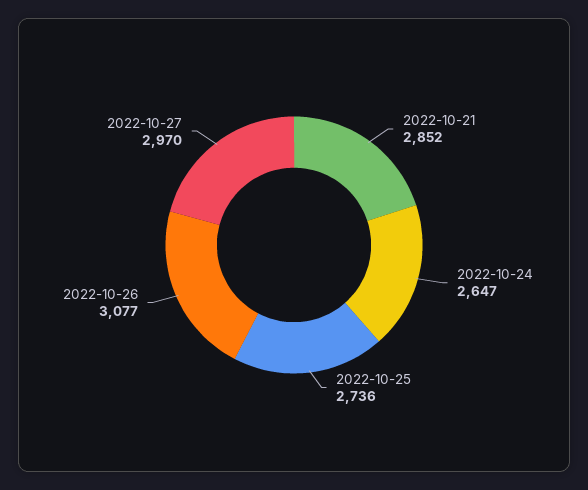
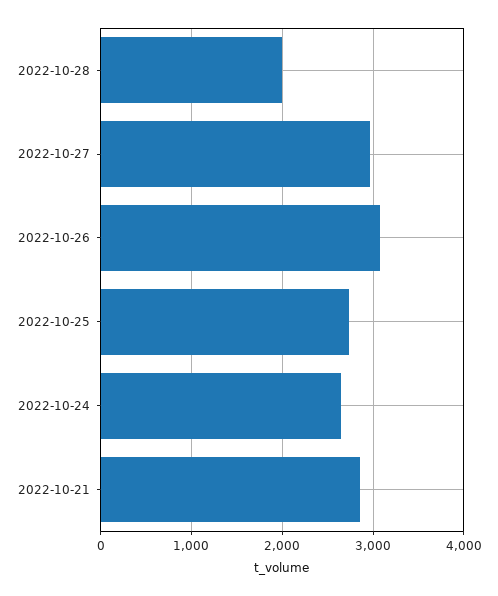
2022-10-28: none -> 2000

